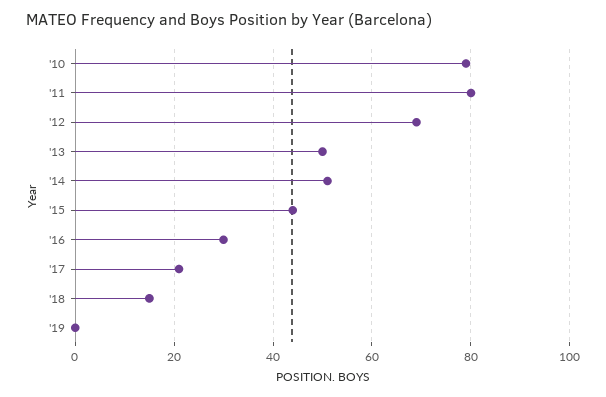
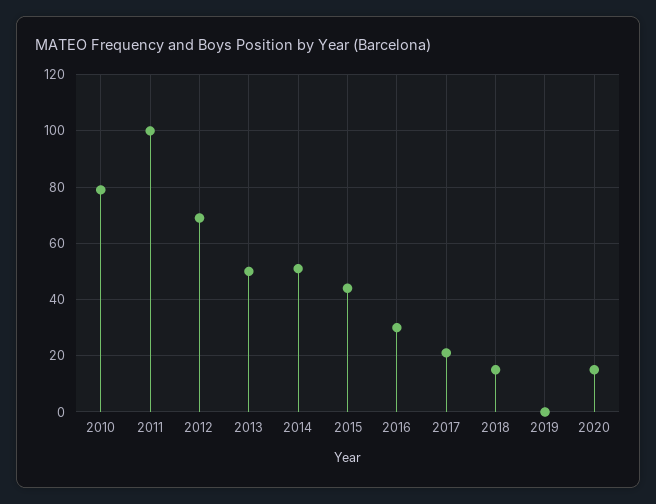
'11: 80 -> 100
2020: none -> 15

